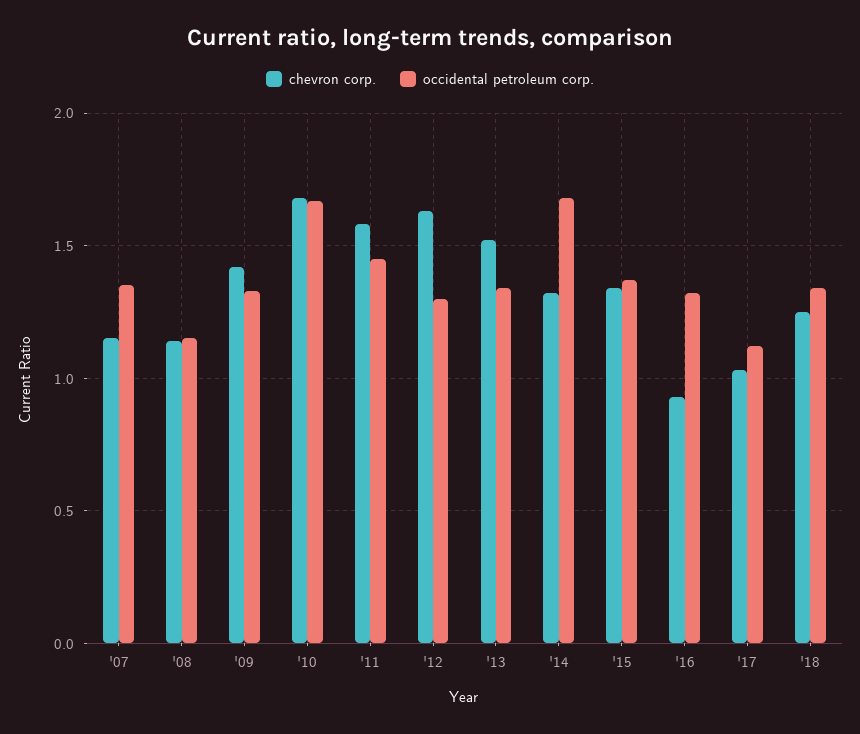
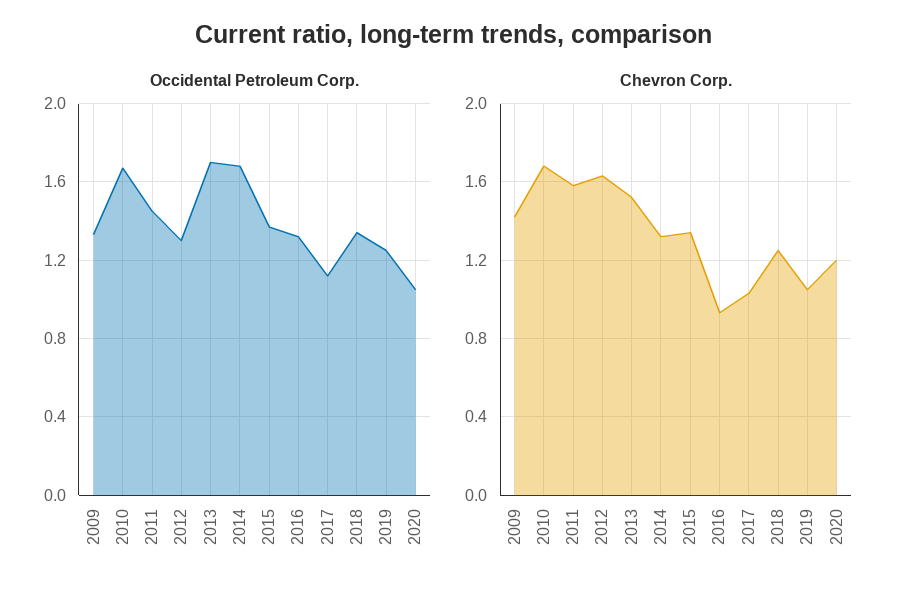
chevron corp., '07: 1.15 -> none
occidental petroleum corp., '07: 1.35 -> none
chevron corp., '08: 1.15 -> none
occidental petroleum corp., '08: 1.15 -> none
occidental petroleum corp., '13: 1.35 -> 1.7
occidental petroleum corp., 2019: none -> 1.25
occidental petroleum corp., 2020: none -> 1.05
chevron corp., 2019: none -> 1.05
chevron corp., 2020: none -> 1.2

